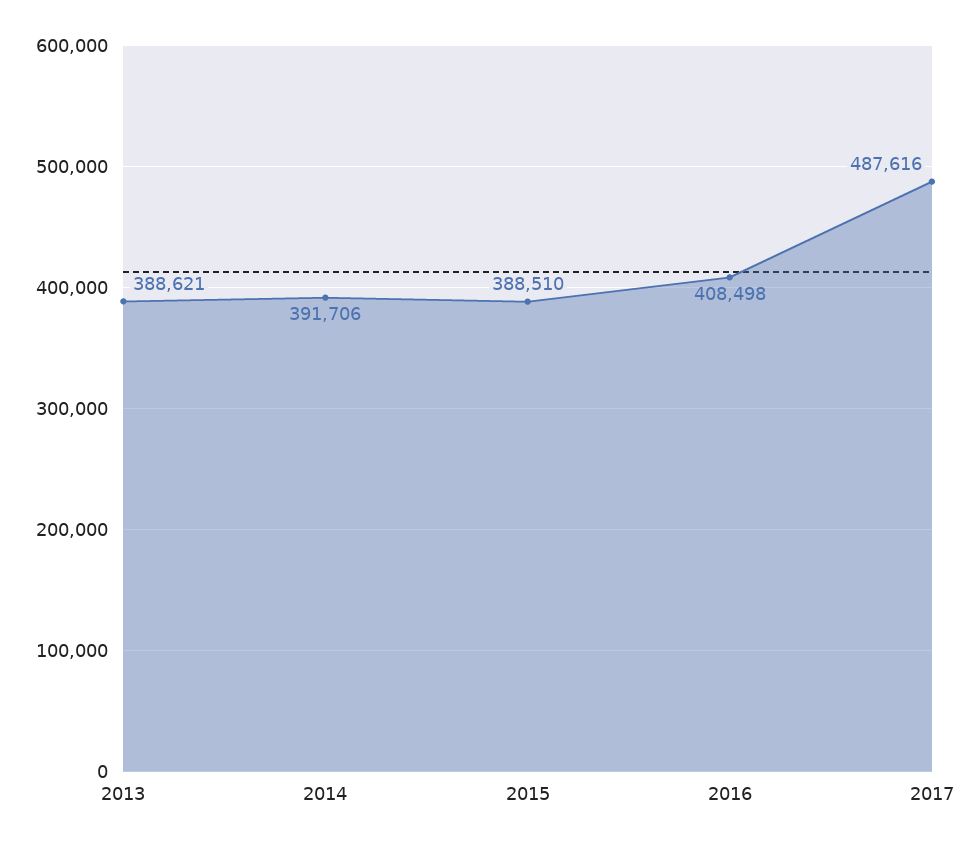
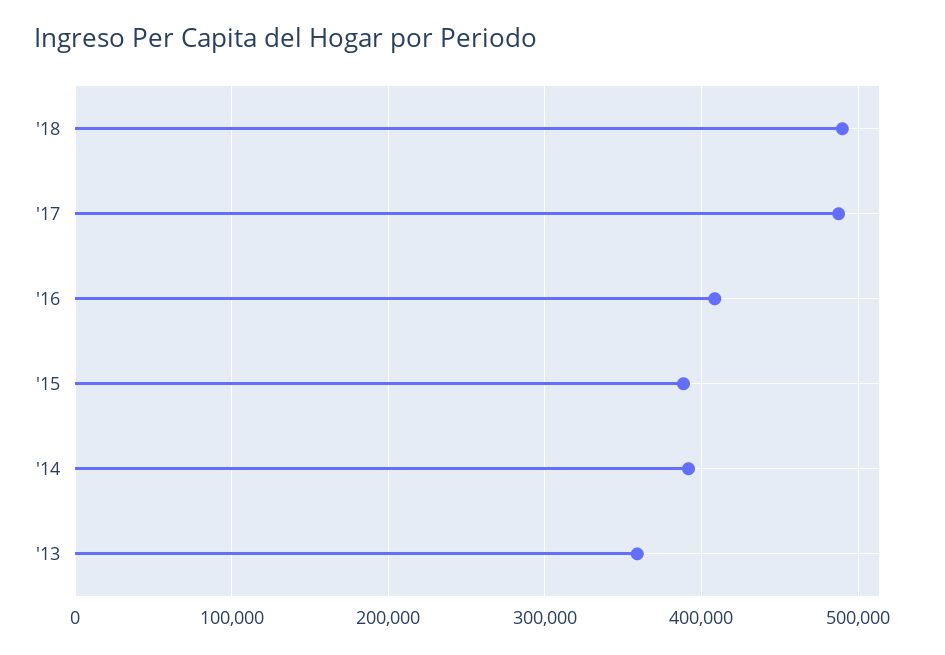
2013: 388621 -> 360000
'18: none -> 490000

